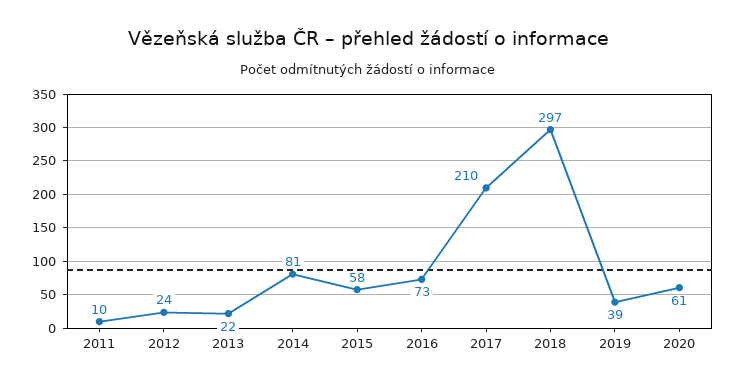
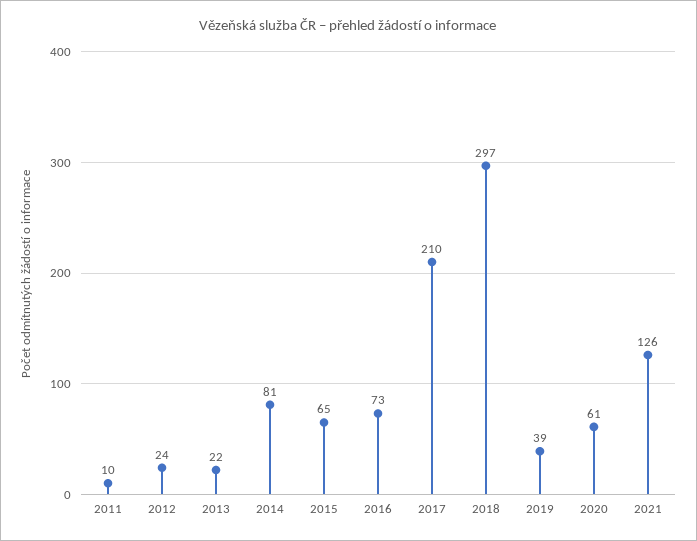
2015: 58 -> 65
2021: none -> 126

